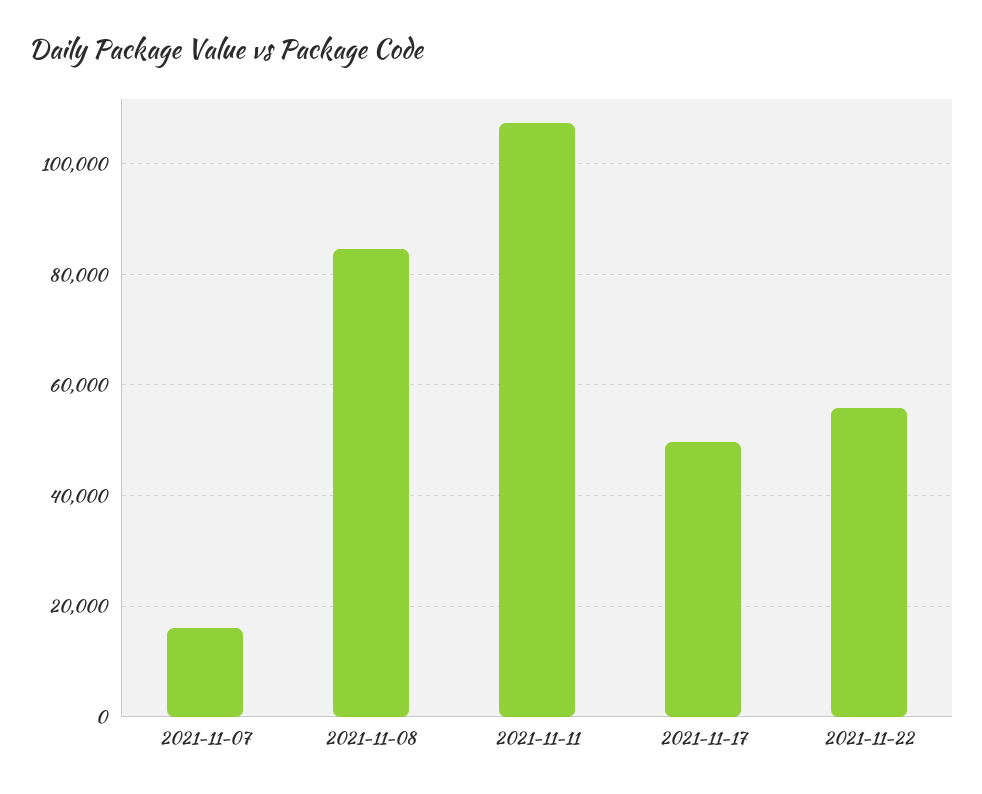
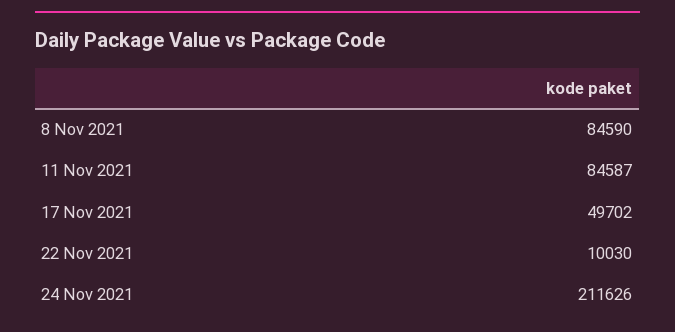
2021-11-07: 16000 -> none
2021-11-11: 108000 -> 84587
2021-11-22: 56000 -> 10030
24 Nov 2021: none -> 211626

